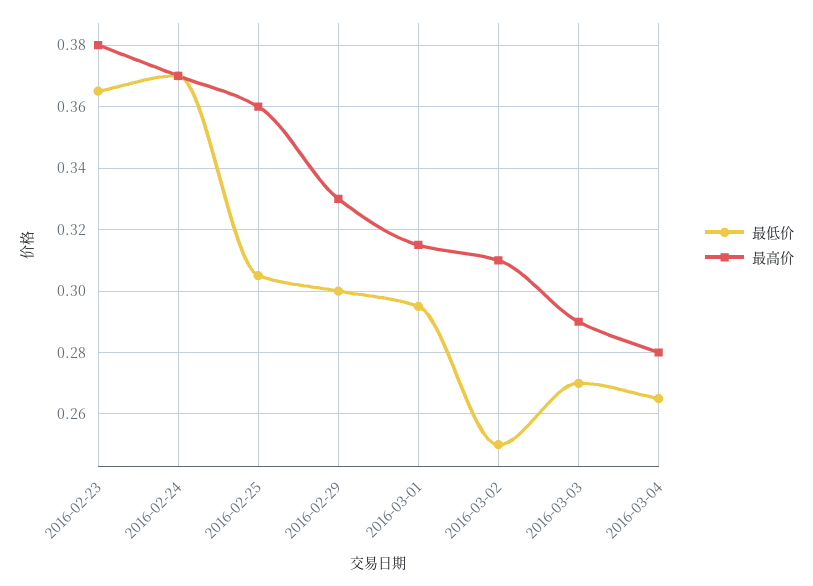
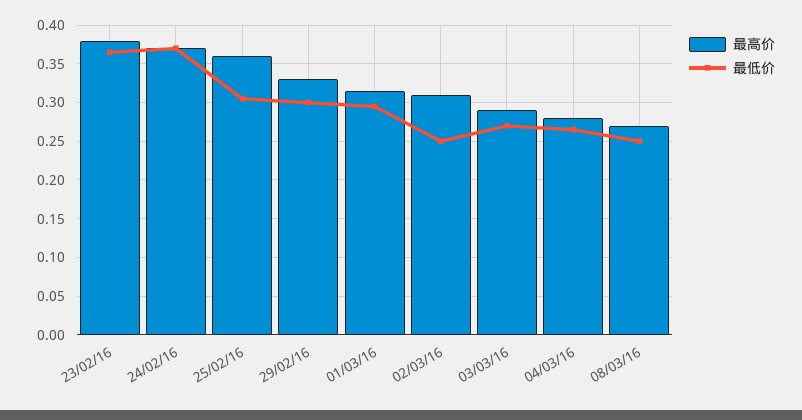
最高价, 08/03/16: none -> 0.27
最低价, 08/03/16: none -> 0.25

